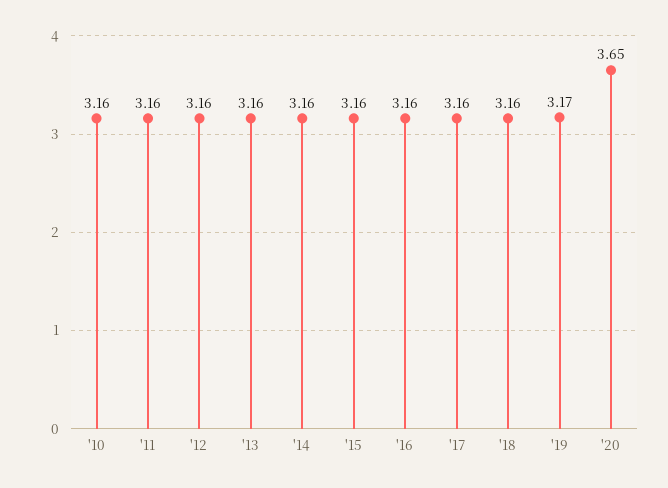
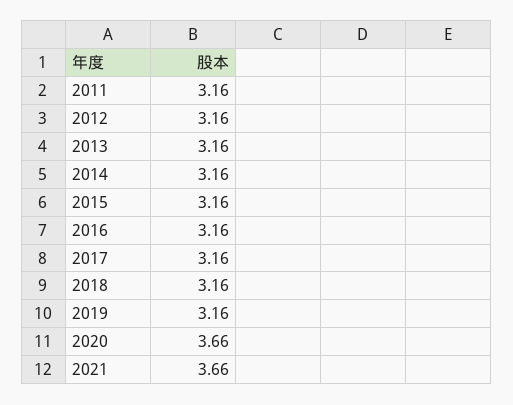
'10: 3.16 -> none
'19: 3.17 -> 3.16
'20: 3.65 -> 3.66
2021: none -> 3.66

